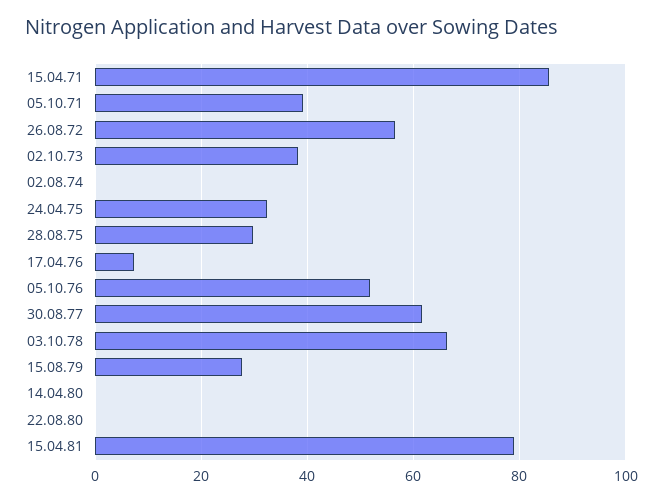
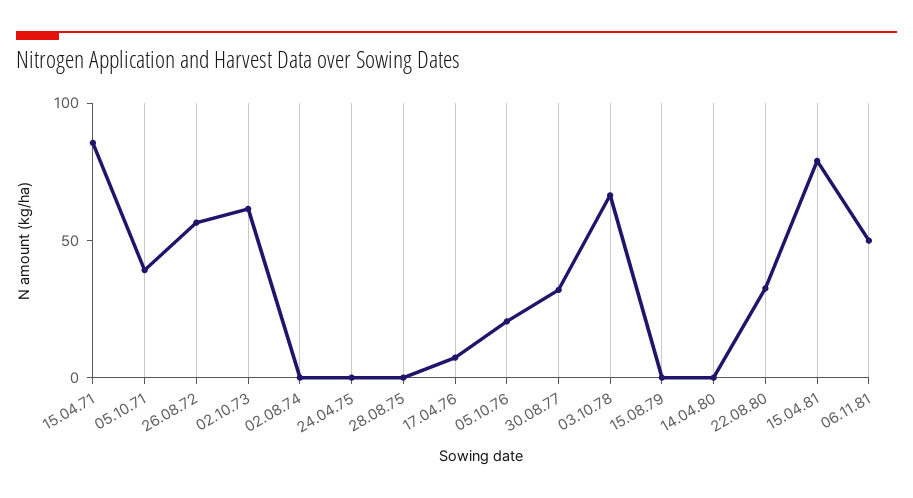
02.10.73: 38 -> 60
24.04.75: 32 -> 0
28.08.75: 30 -> 0
05.10.76: 52 -> 20
30.08.77: 62 -> 30
15.08.79: 28 -> 0
22.08.80: 0 -> 30
06.11.81: none -> 50

